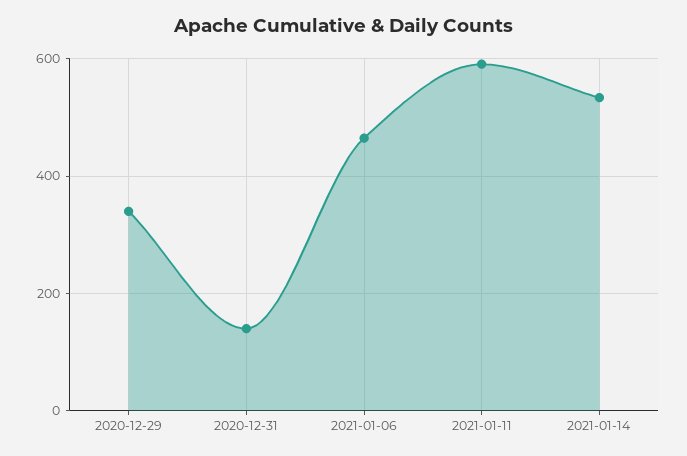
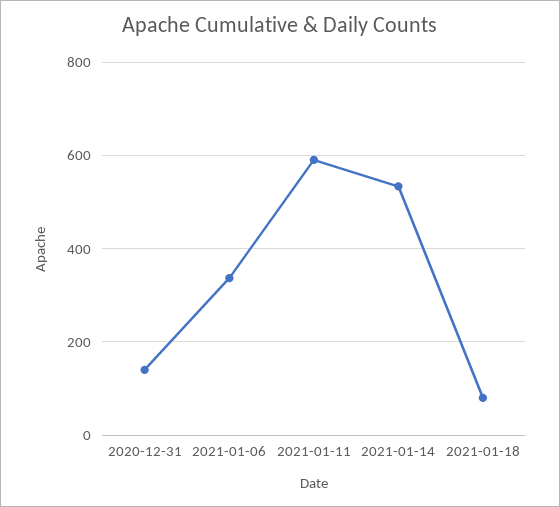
2020-12-29: 340 -> none
2021-01-06: 460 -> 340
2021-01-18: none -> 80

